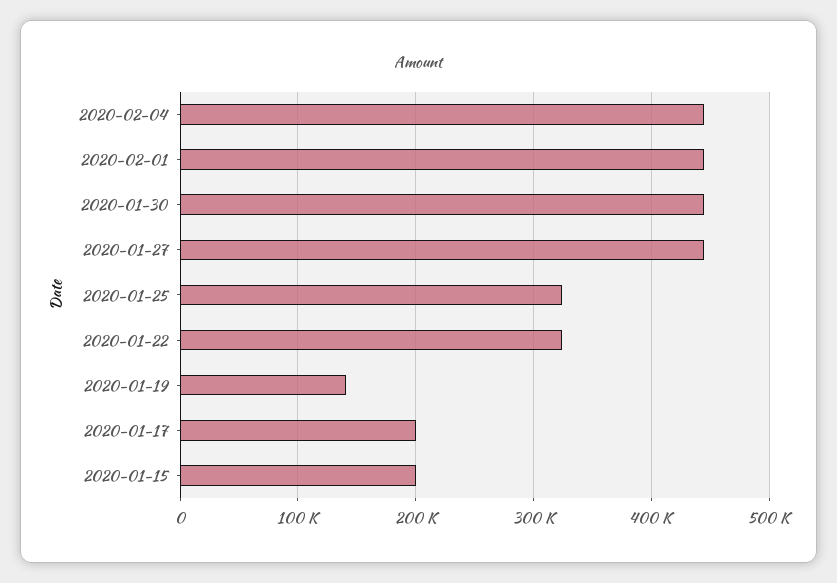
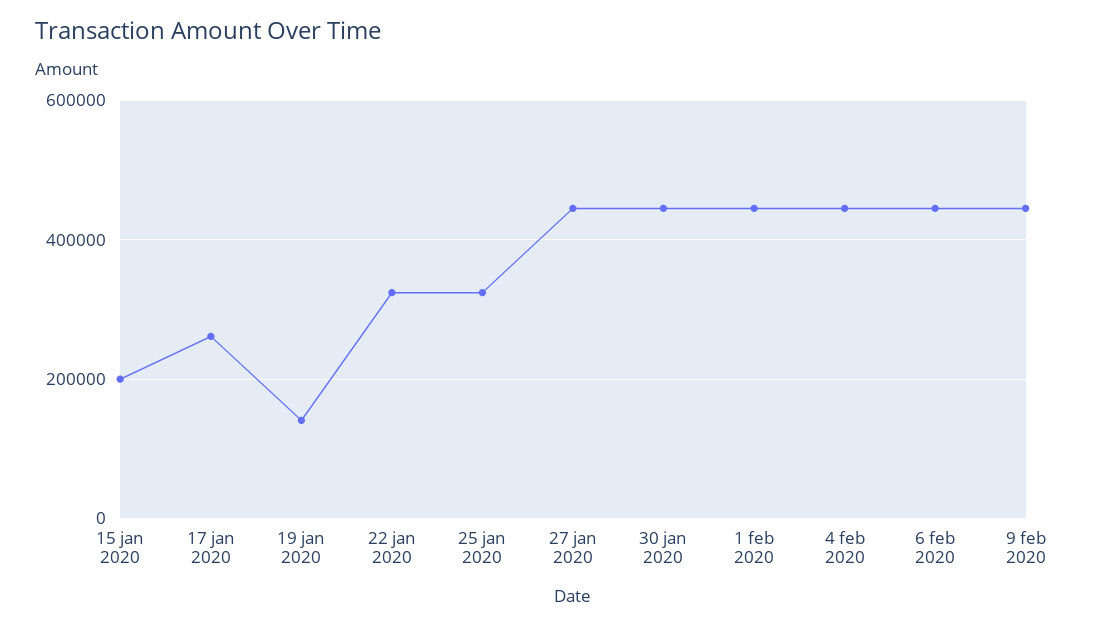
2020-01-17: 200000 -> 260000
6 feb 2020: none -> 440000
9 feb 2020: none -> 440000

